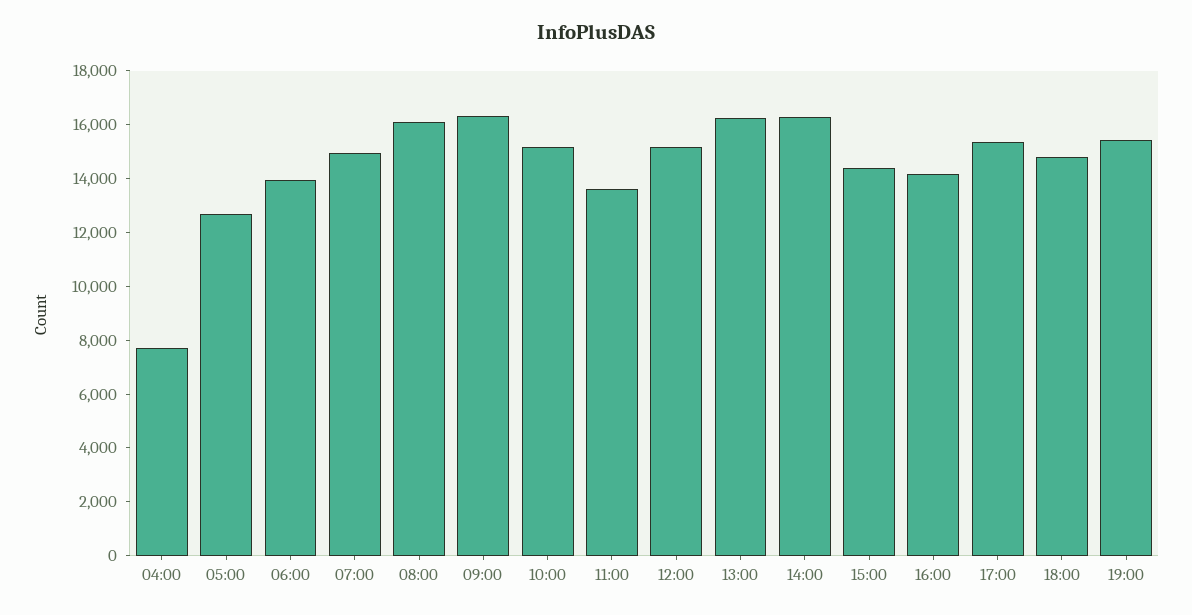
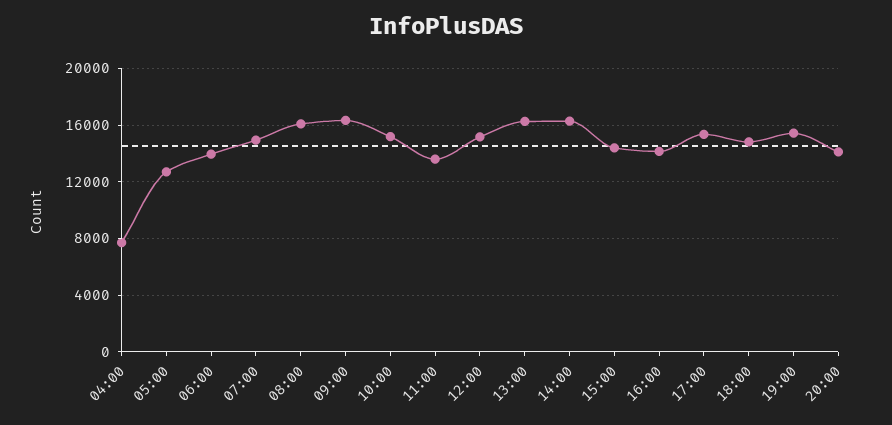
20:00: none -> 14000

